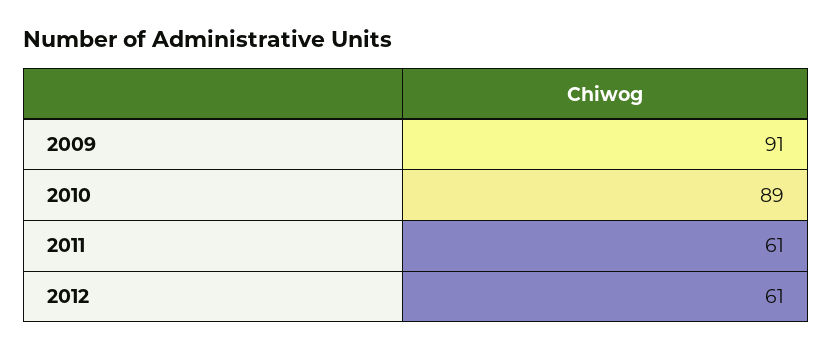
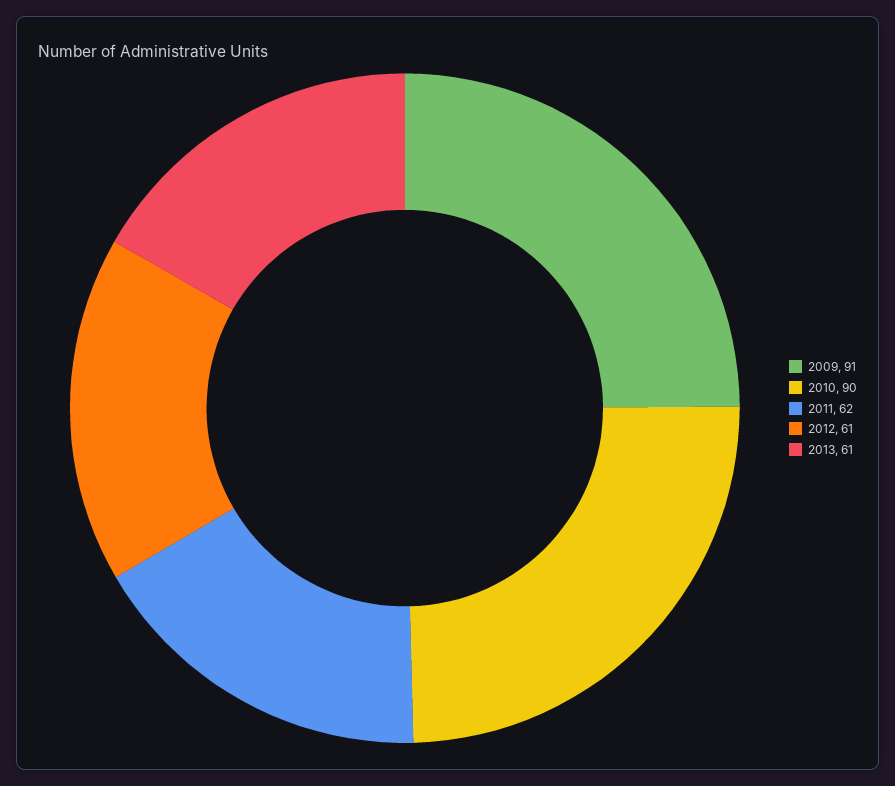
2010: 89 -> 90
2011: 61 -> 62
2013: none -> 61

